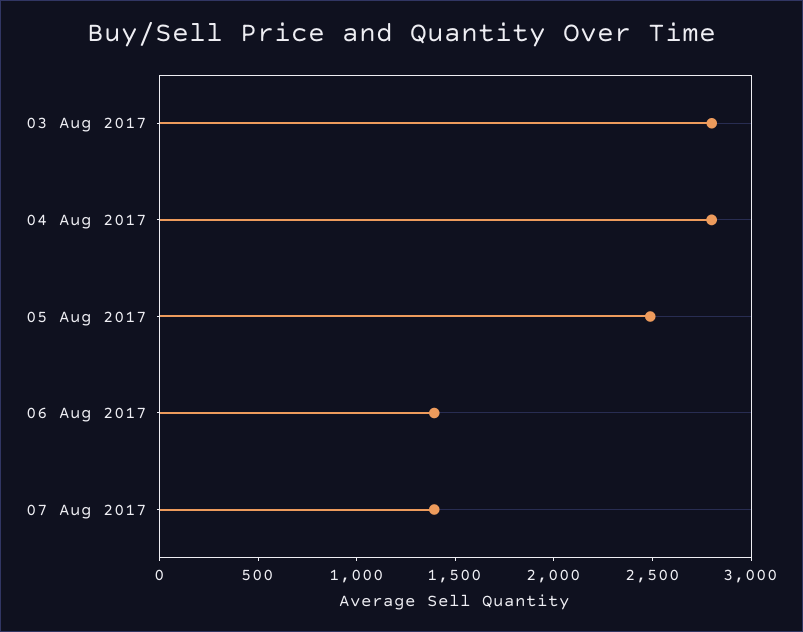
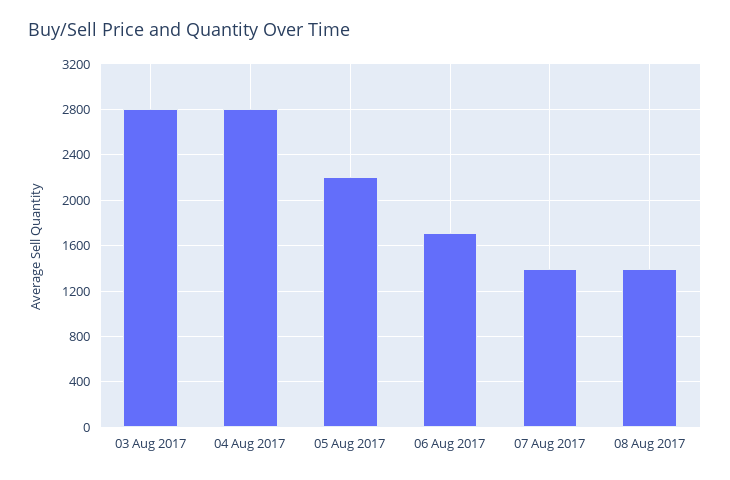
05 Aug 2017: 2500 -> 2200
06 Aug 2017: 1400 -> 1700
08 Aug 2017: none -> 1400

